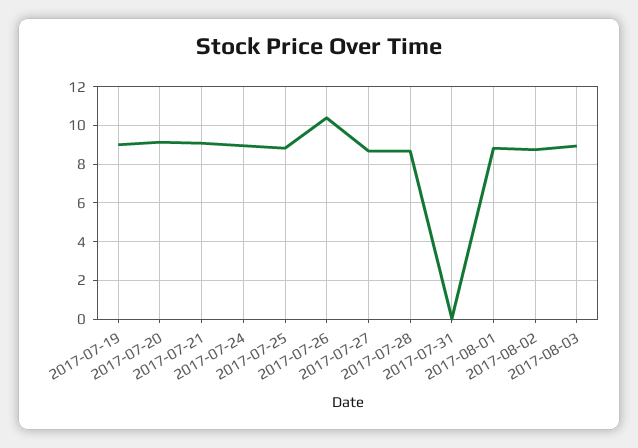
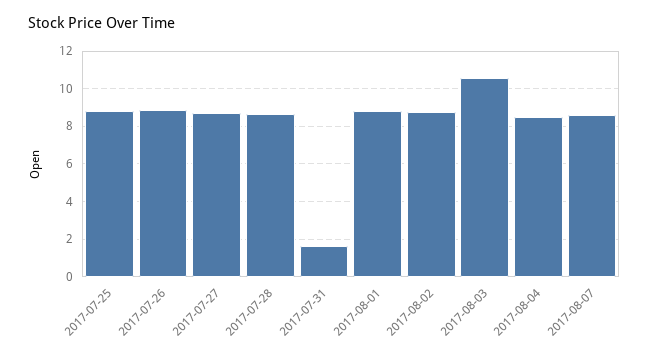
2017-07-19: 9 -> none
2017-07-20: 9 -> none
2017-07-21: 9 -> none
2017-07-24: 9 -> none
2017-07-26: 10.5 -> 9
2017-07-31: 0 -> 1.5
2017-08-03: 9 -> 10.5
2017-08-04: none -> 8.5
2017-08-07: none -> 8.5

